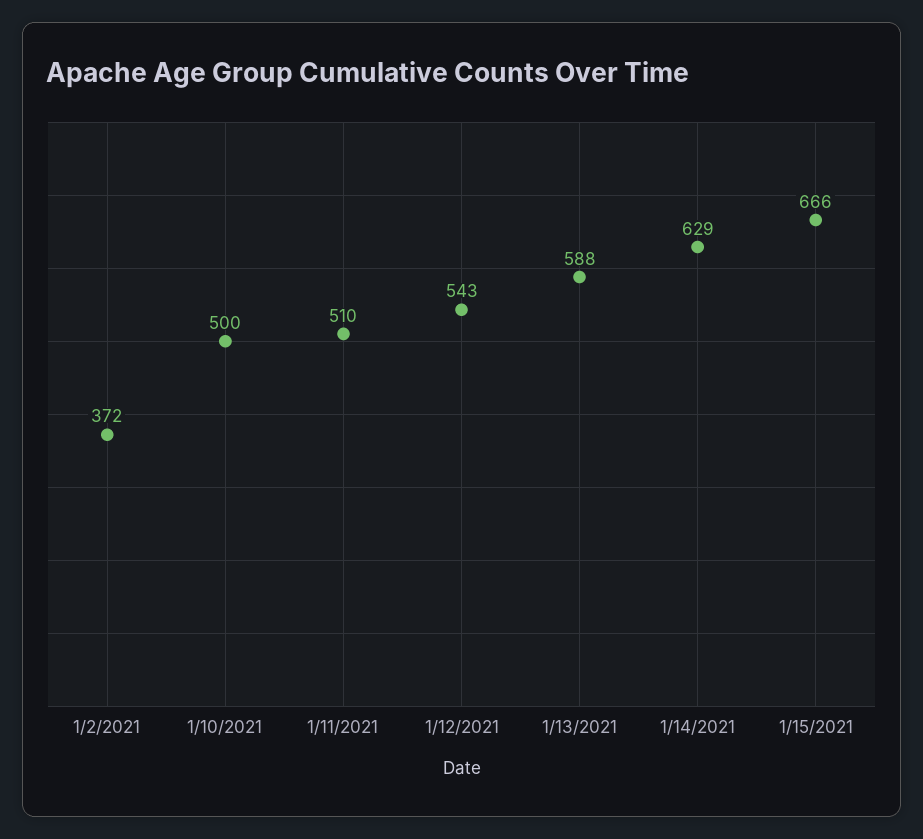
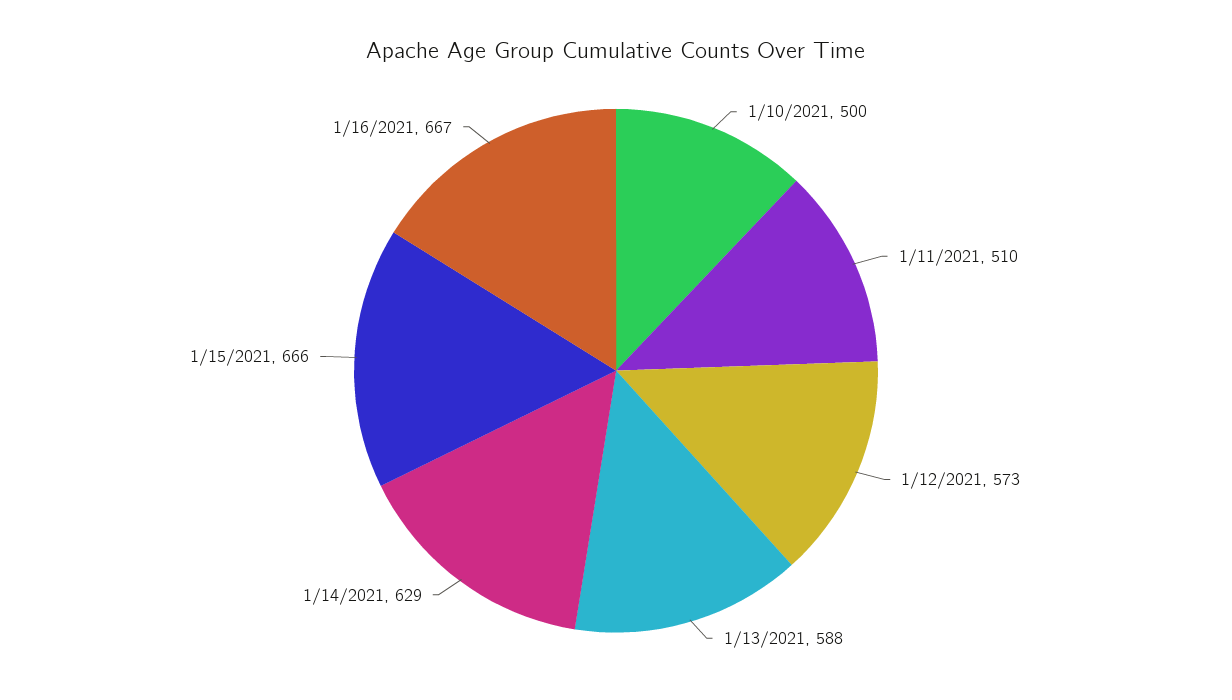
1/2/2021: 372 -> none
1/12/2021: 543 -> 573
1/16/2021: none -> 667

